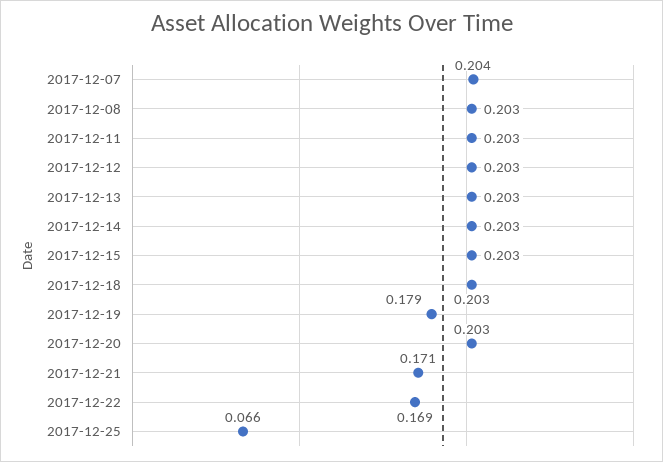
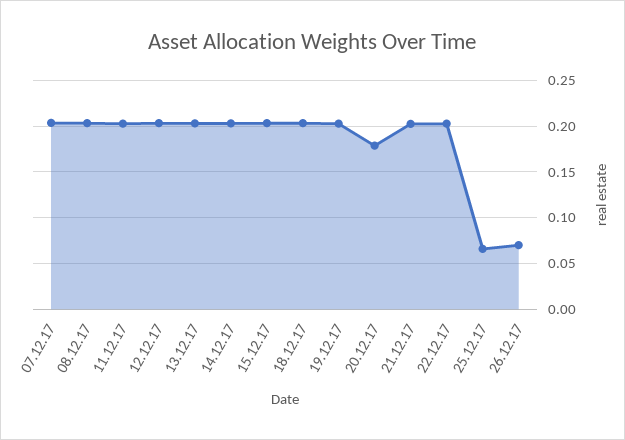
2017-12-19: 0.179 -> 0.2
2017-12-20: 0.203 -> 0.18
2017-12-21: 0.171 -> 0.2
2017-12-22: 0.169 -> 0.2
26.12.17: none -> 0.07

